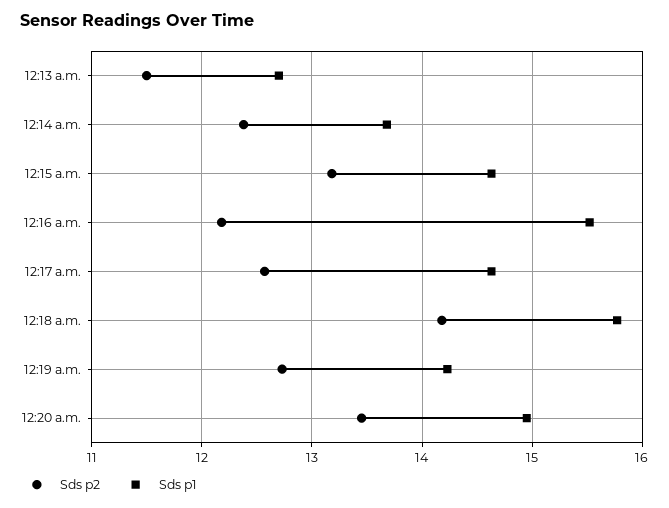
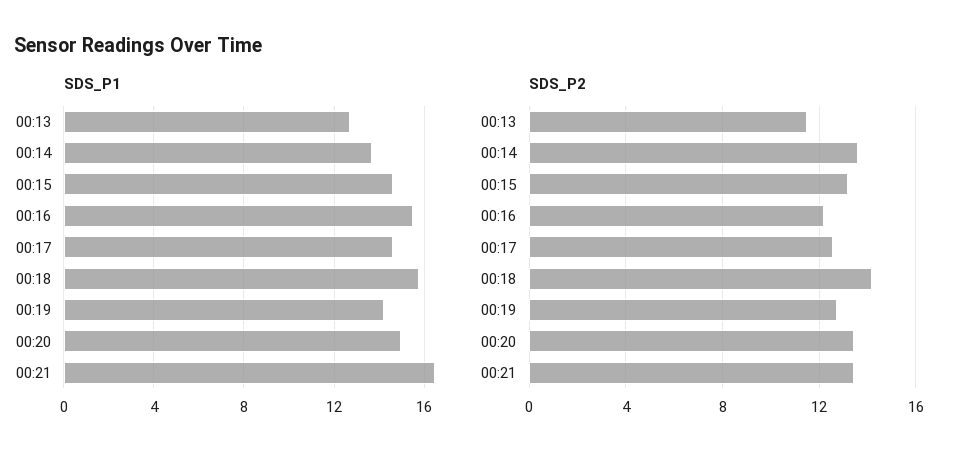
Sds p2, 12:14 a.m.: 12.4 -> 13.5
Sds p1, 00:21: none -> 16.5
Sds p2, 00:21: none -> 13.5

